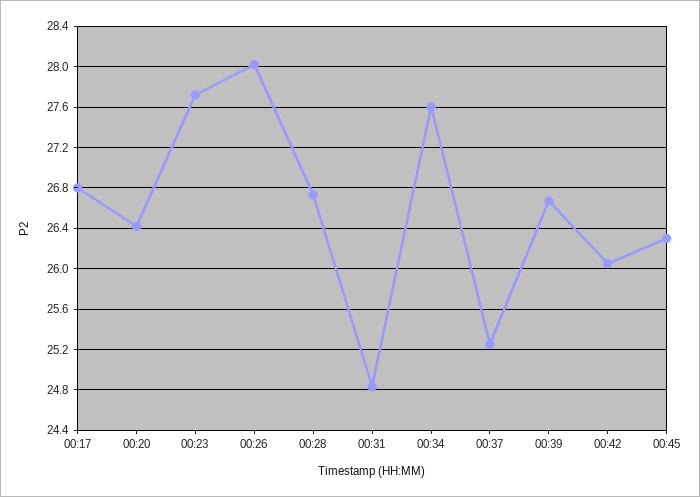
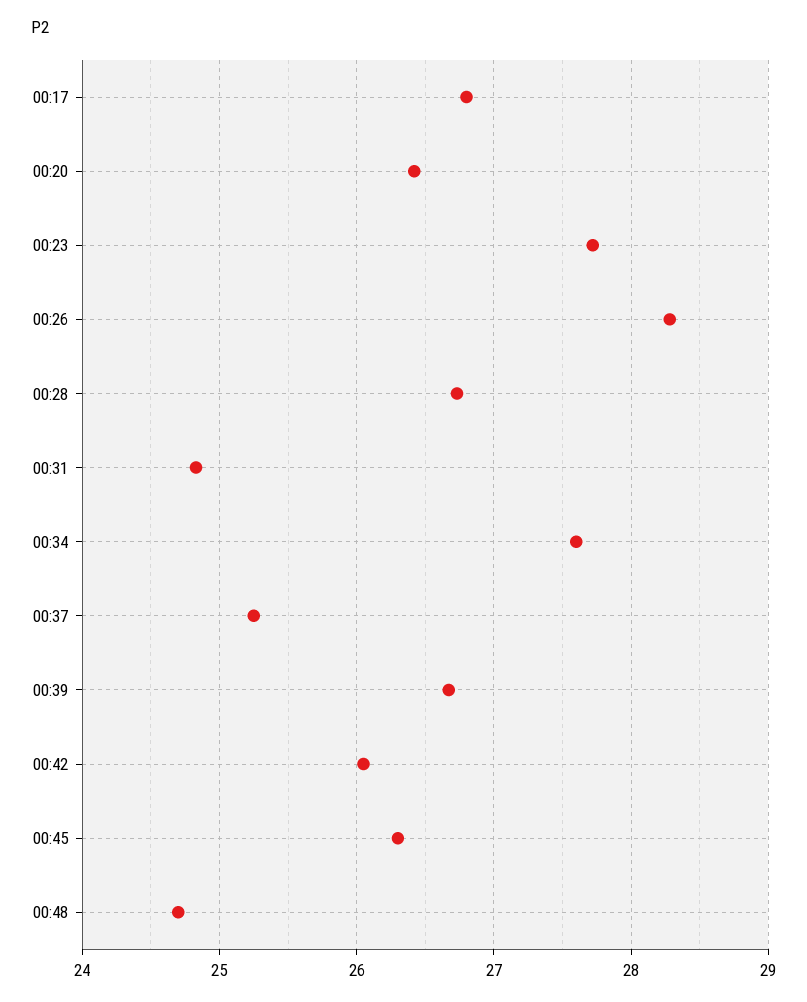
00:26: 28 -> 28.3
00:48: none -> 24.7

